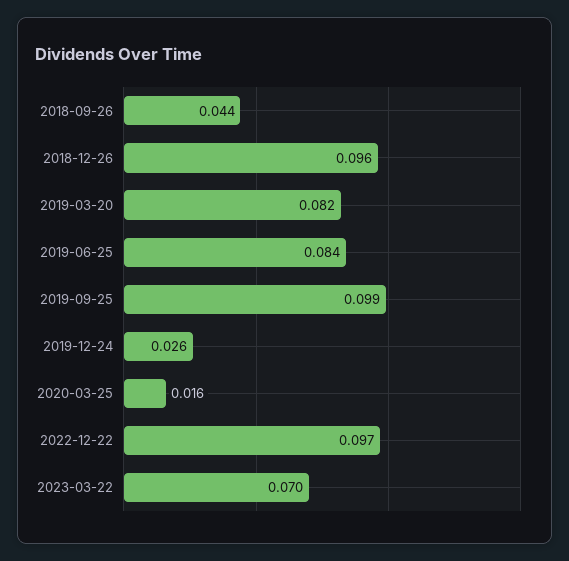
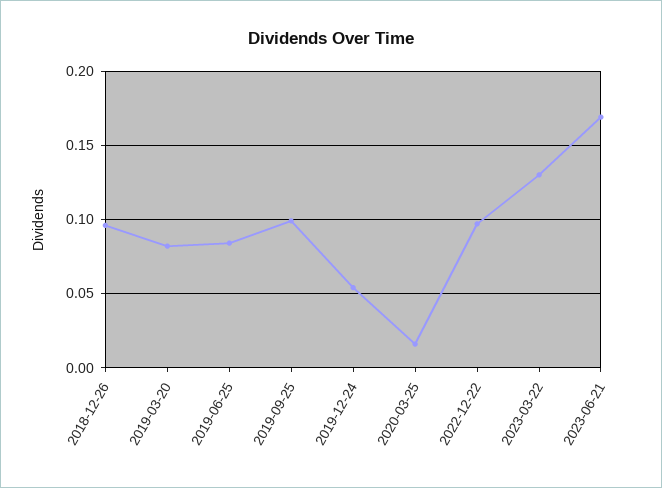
2018-09-26: 0.044 -> none
2019-12-24: 0.026 -> 0.055
2023-03-22: 0.07 -> 0.13
2023-06-21: none -> 0.17

